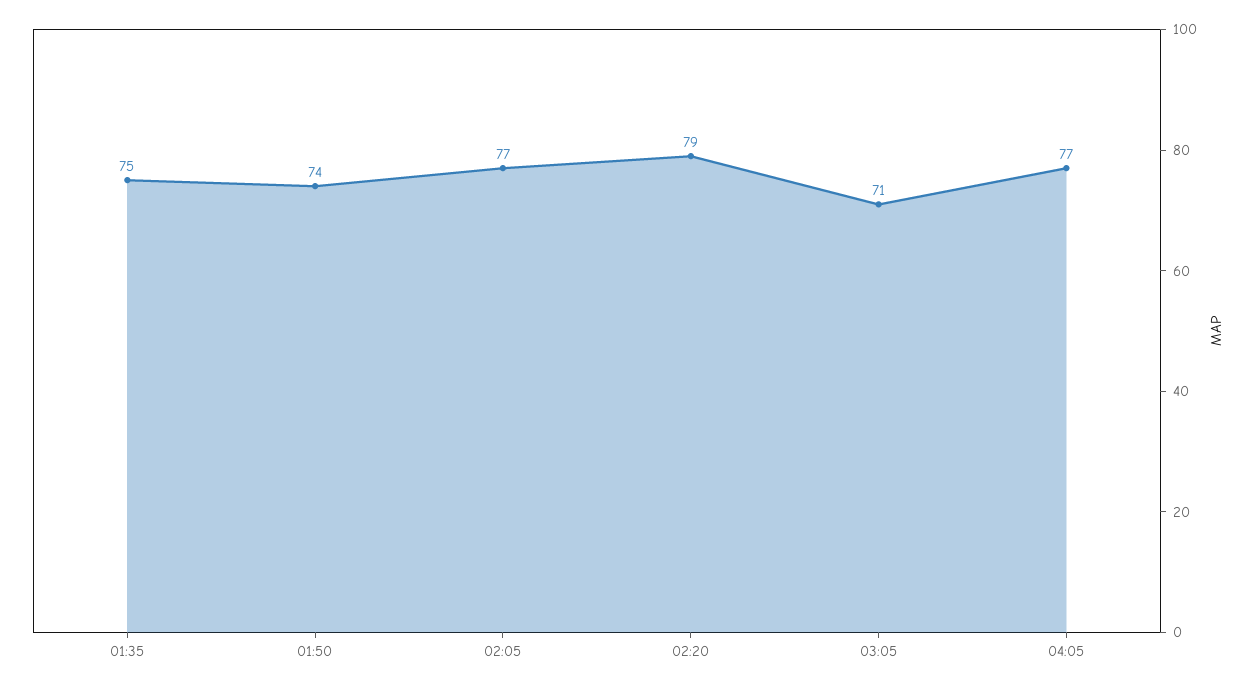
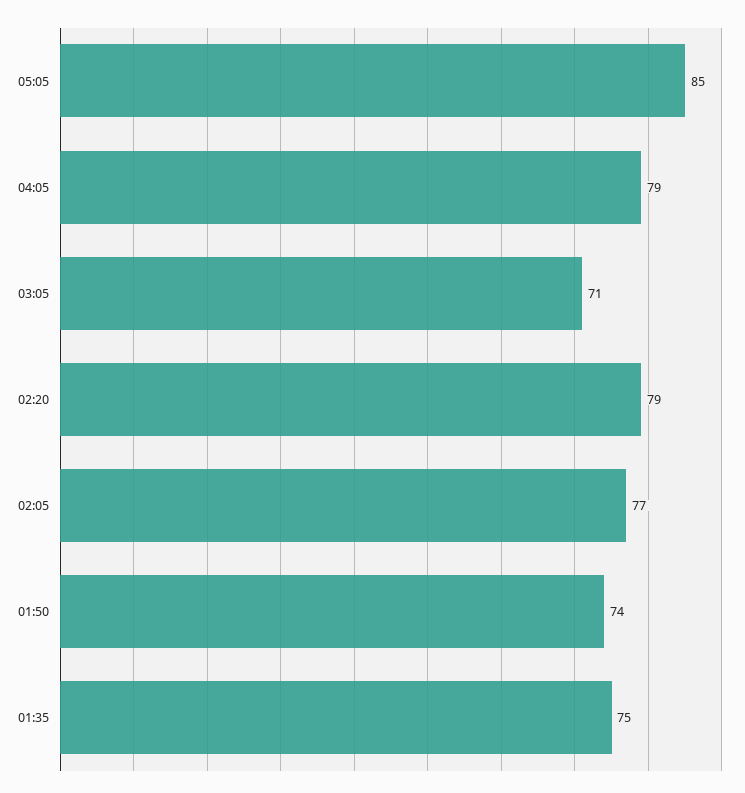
04:05: 77 -> 79
05:05: none -> 85

